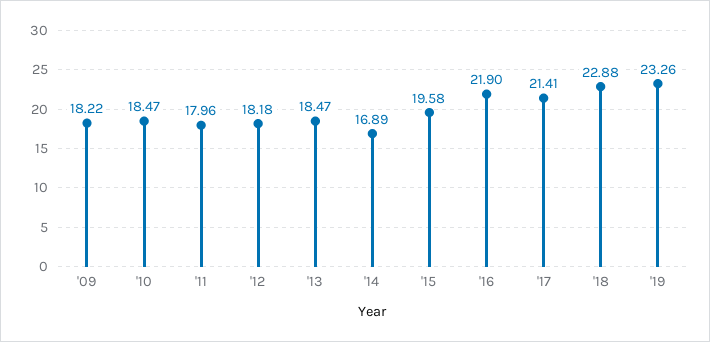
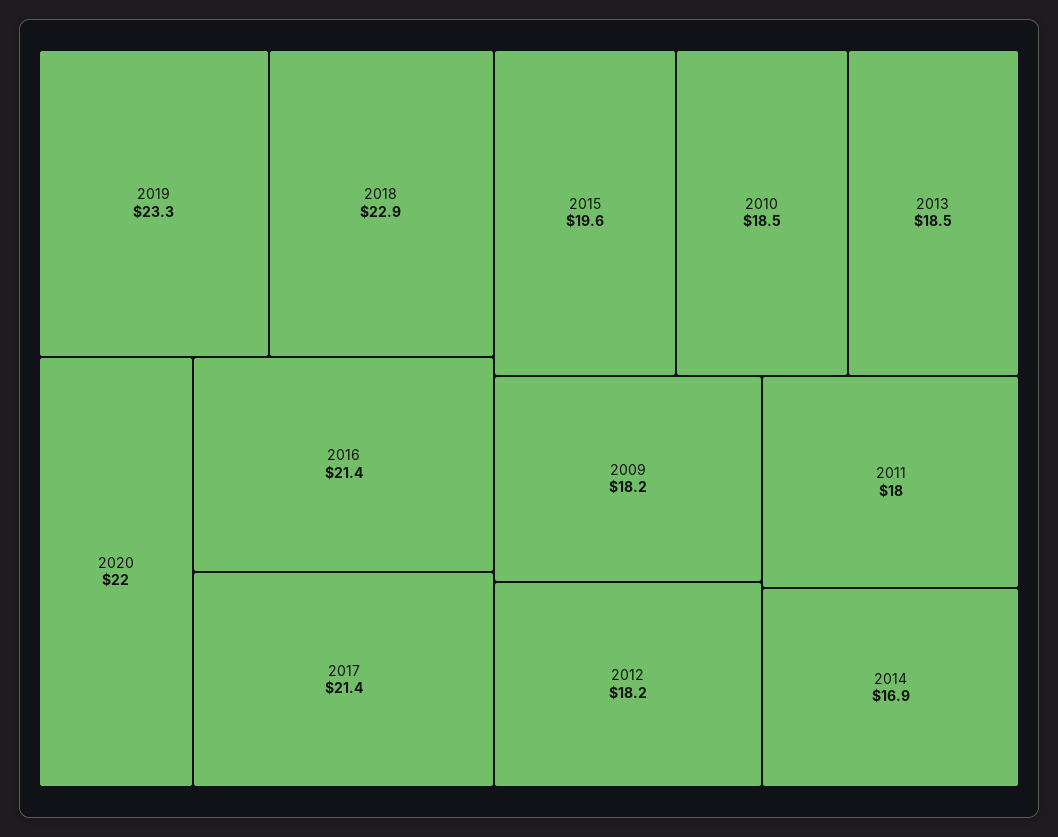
'16: 21.9 -> 21.4
2020: none -> 22

